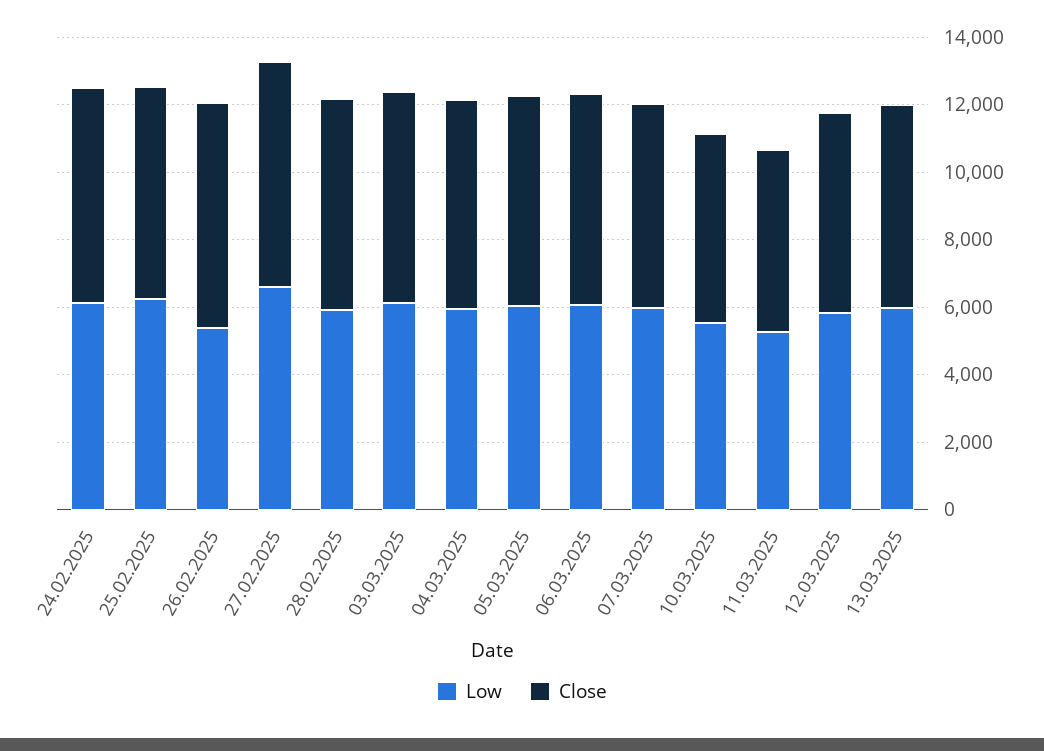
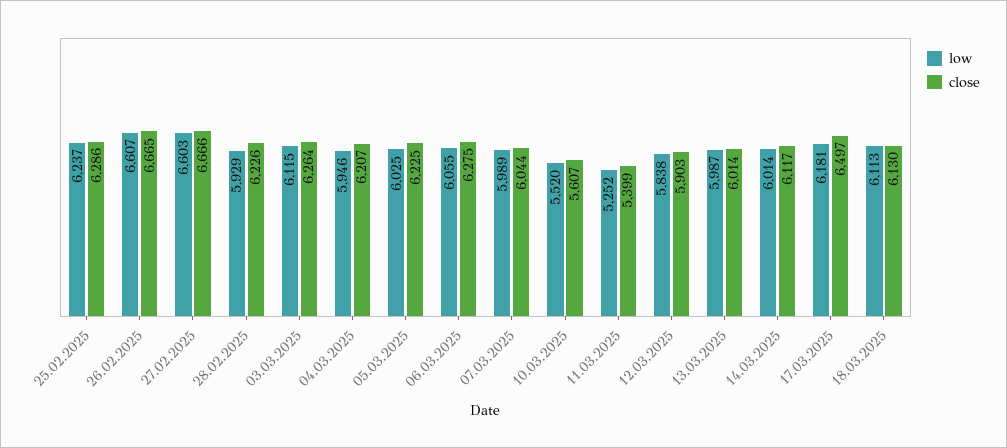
Low, 24.02.2025: 6000 -> none
Close, 24.02.2025: 6500 -> none
Low, 26.02.2025: 5500 -> 6607
Low, 14.03.2025: none -> 6014
Close, 14.03.2025: none -> 6117
Low, 17.03.2025: none -> 6181
Close, 17.03.2025: none -> 6497
Low, 18.03.2025: none -> 6113
Close, 18.03.2025: none -> 6130

